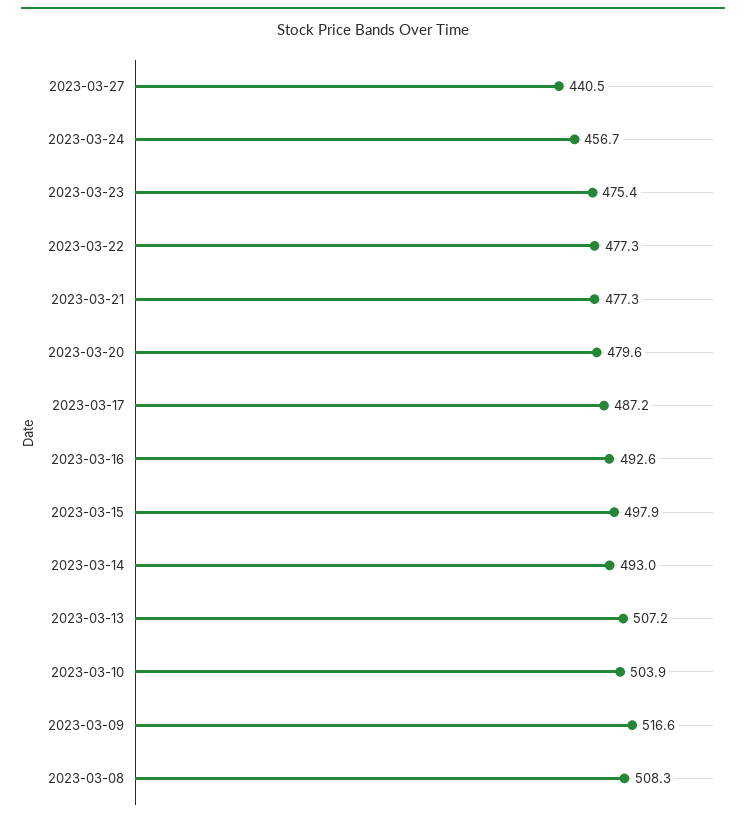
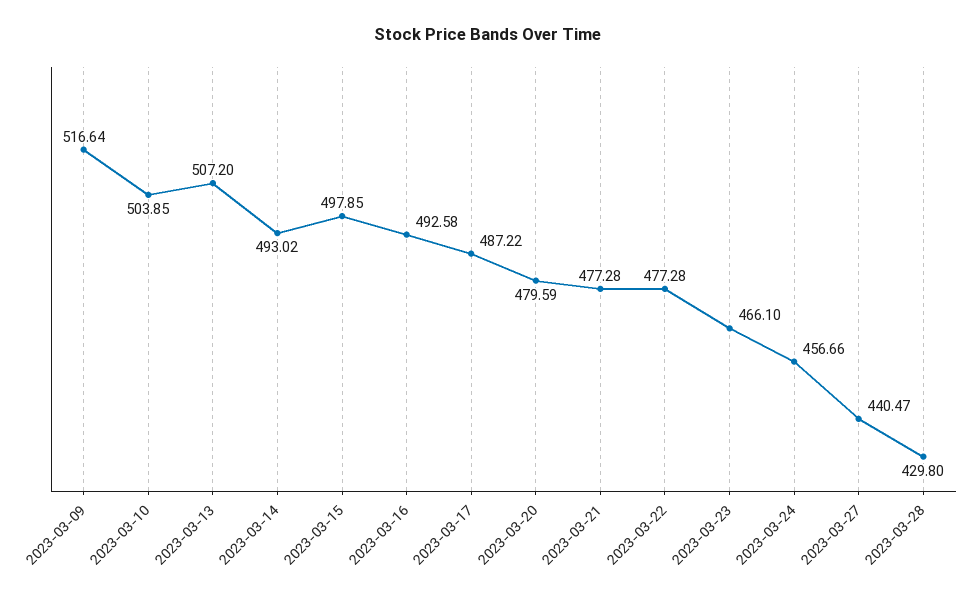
2023-03-23: 475.4 -> 466.1
2023-03-08: 508.3 -> none
2023-03-28: none -> 429.8

